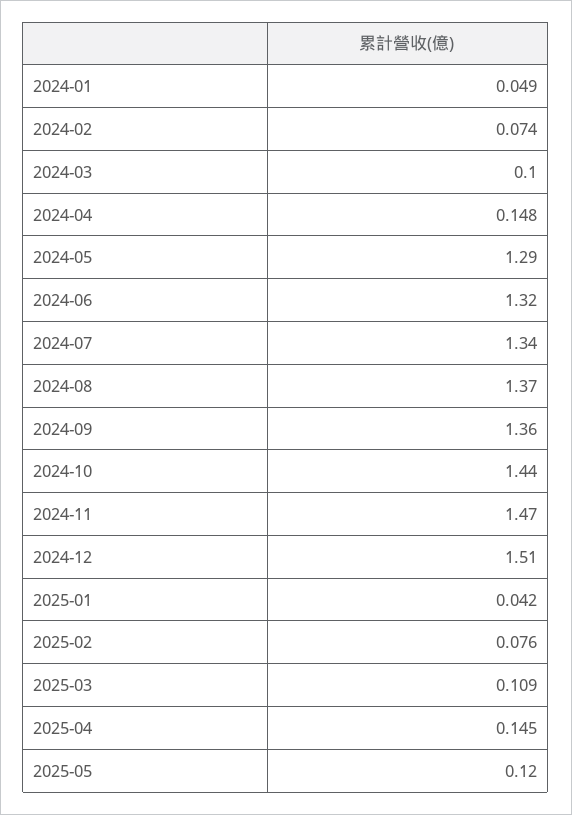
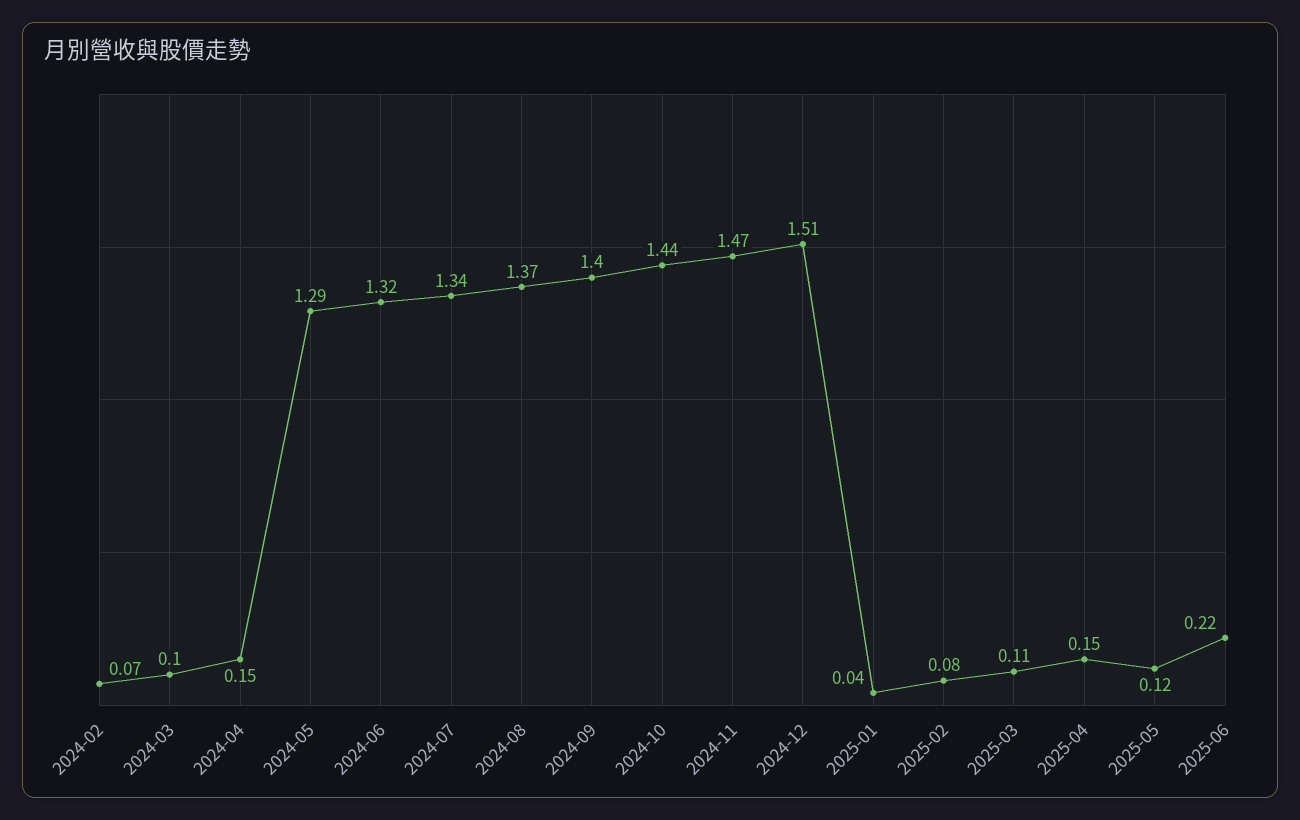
2024-01: 0.049 -> none
2024-09: 1.36 -> 1.4
2025-06: none -> 0.22

